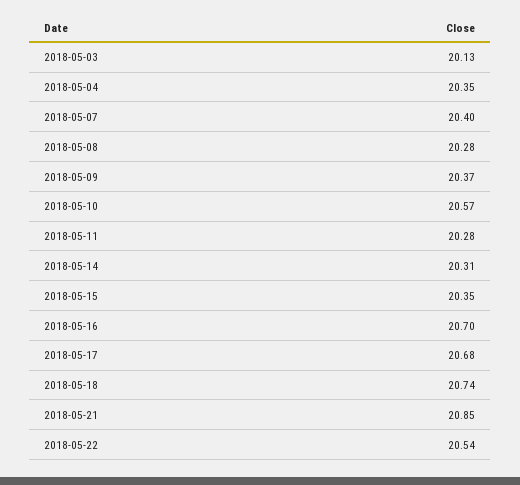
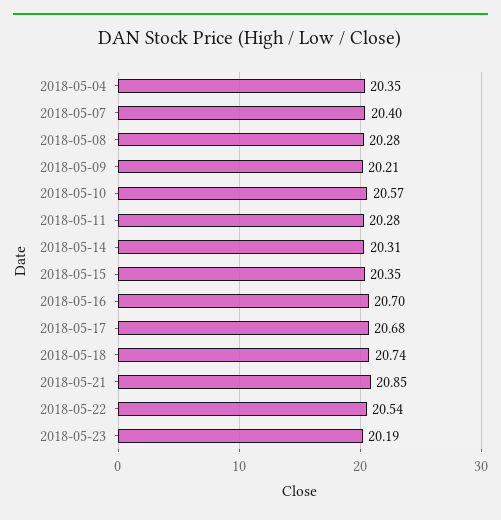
2018-05-03: 20.13 -> none
2018-05-09: 20.37 -> 20.21
2018-05-23: none -> 20.19

